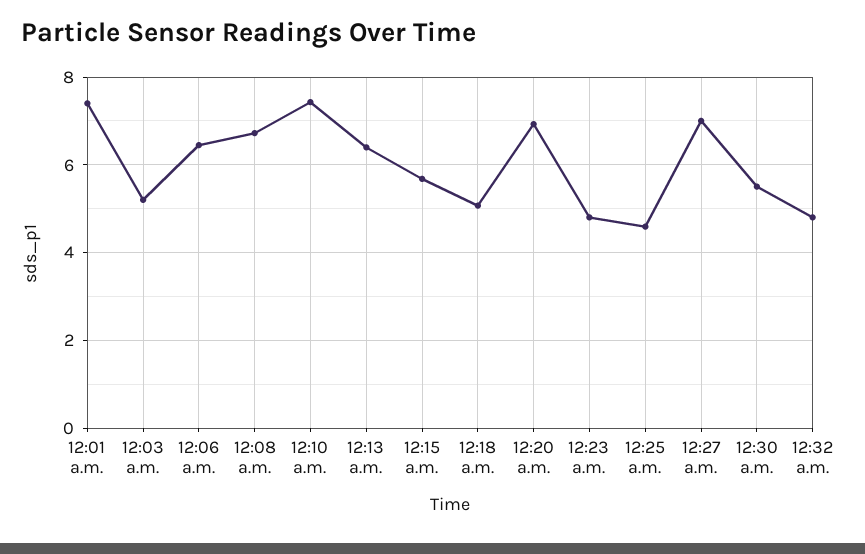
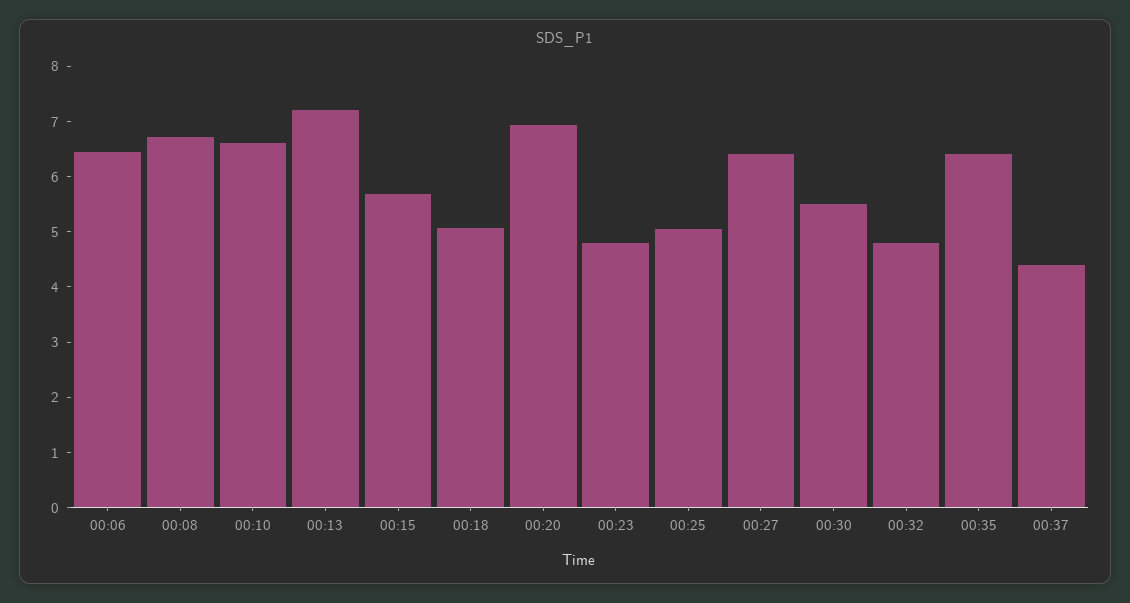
12:01 a.m.: 7.4 -> none
12:03 a.m.: 5.2 -> none
12:10 a.m.: 7.4 -> 6.6
12:13 a.m.: 6.4 -> 7.2
12:25 a.m.: 4.6 -> 5
12:27 a.m.: 7 -> 6.4
00:35: none -> 6.4
00:37: none -> 4.4

